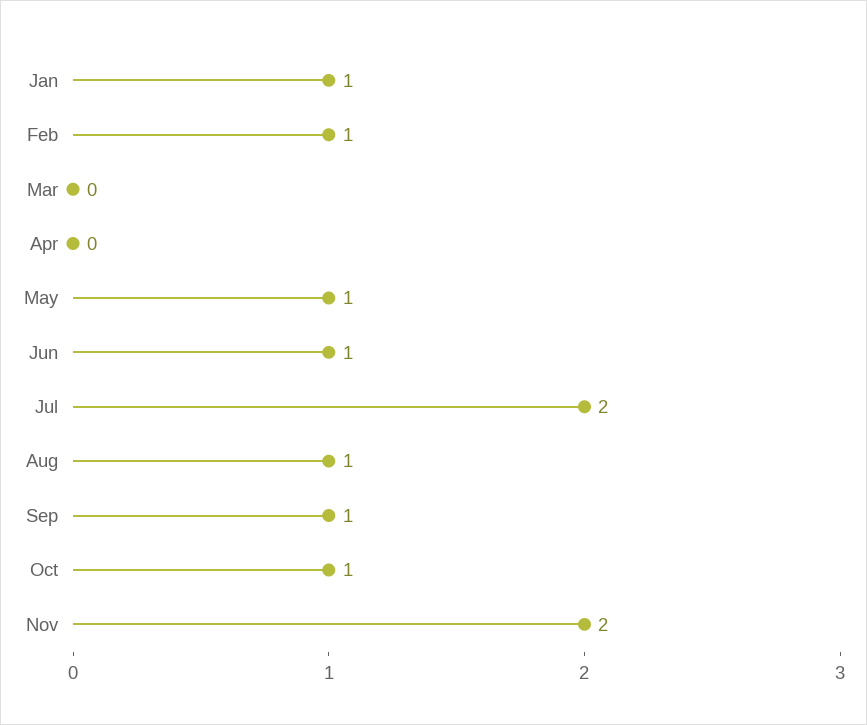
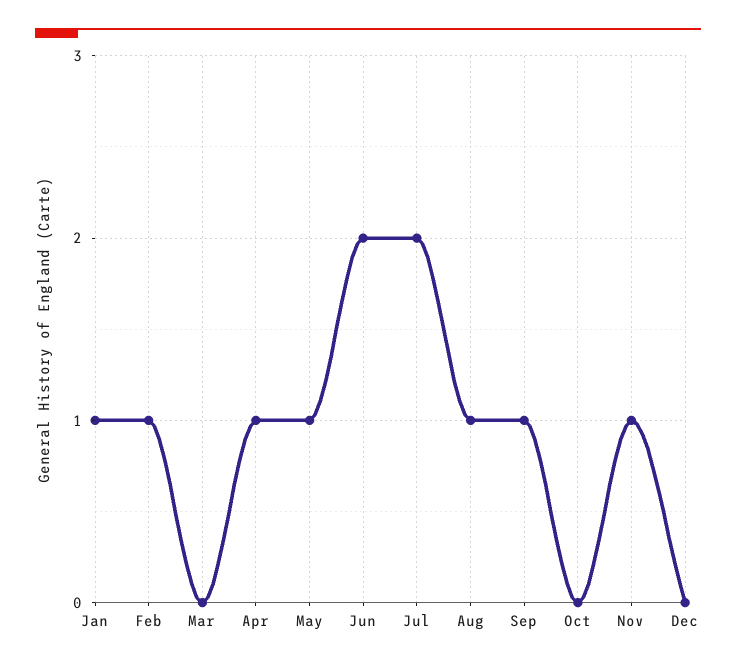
Apr: 0 -> 1
Jun: 1 -> 2
Oct: 1 -> 0
Nov: 2 -> 1
Dec: none -> 0

